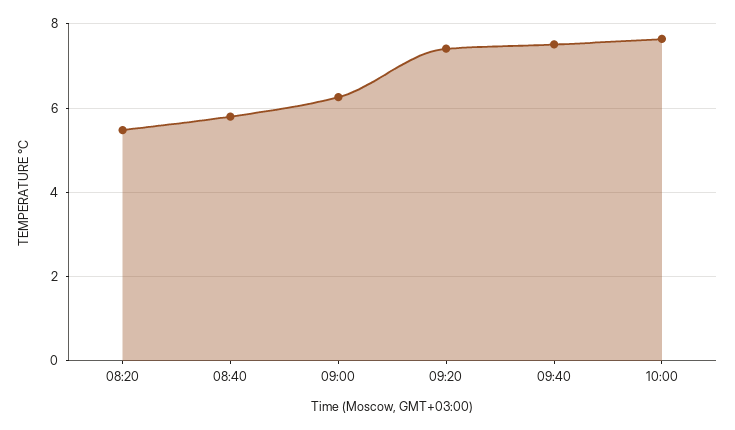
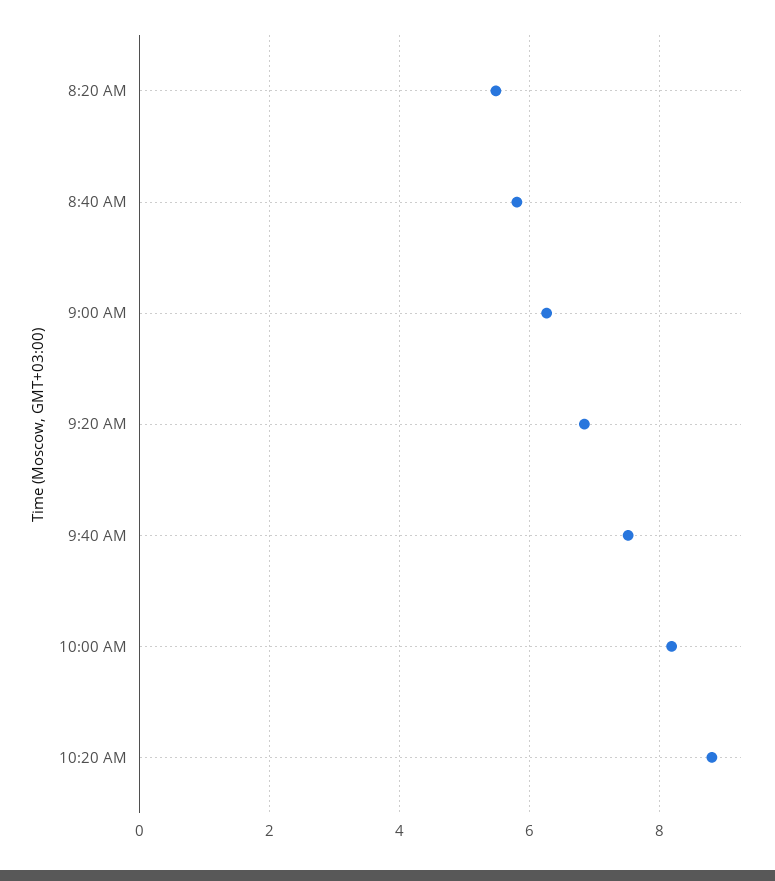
09:20: 7.4 -> 6.8
10:00: 7.6 -> 8.2
10:20 AM: none -> 8.8

